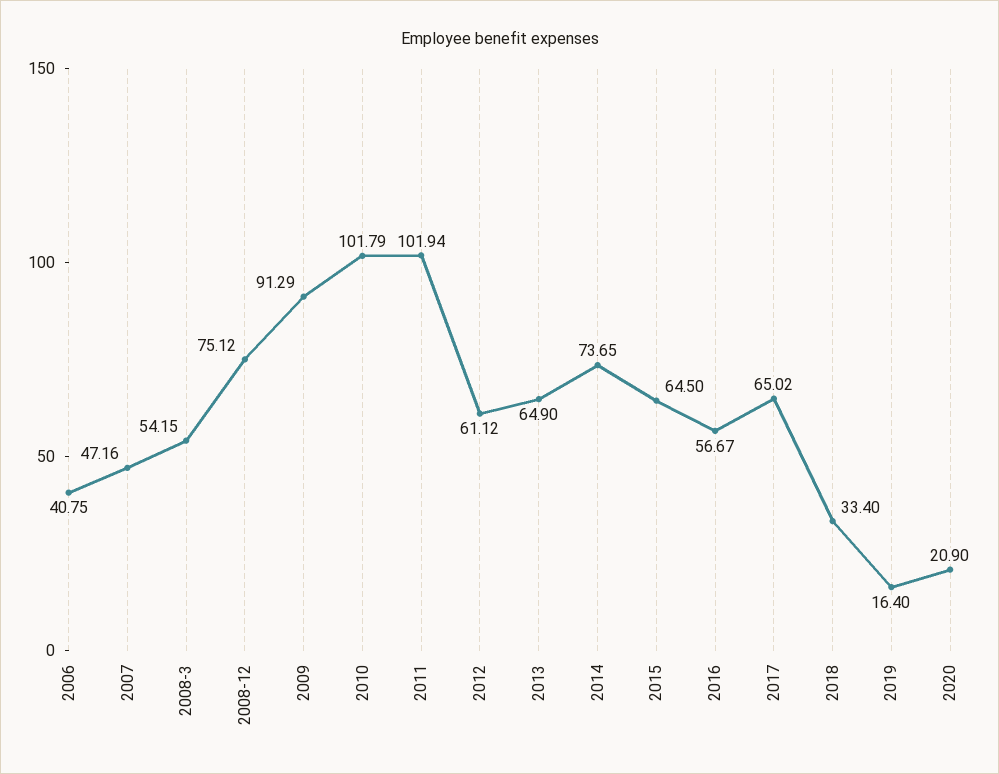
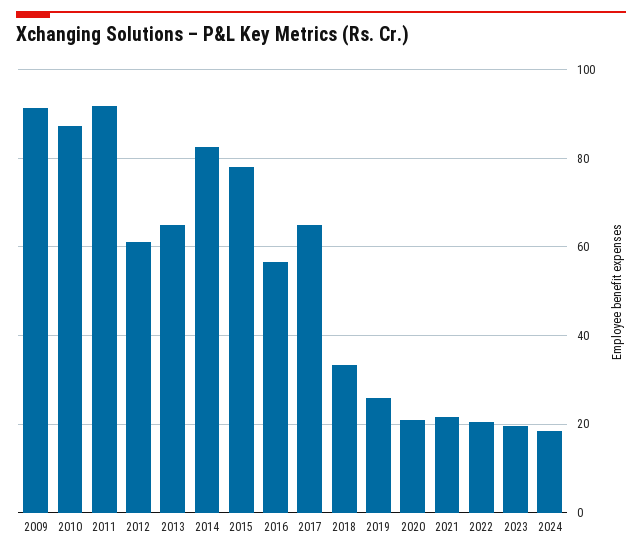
2006: 40.75 -> none
2007: 47.16 -> none
2008-3: 54.15 -> none
2008-12: 75.12 -> none
2010: 101.79 -> 88
2011: 101.94 -> 92
2014: 73.65 -> 82
2015: 64.5 -> 78
2019: 16.4 -> 26
2021: none -> 22
2022: none -> 20
2023: none -> 20
2024: none -> 18

